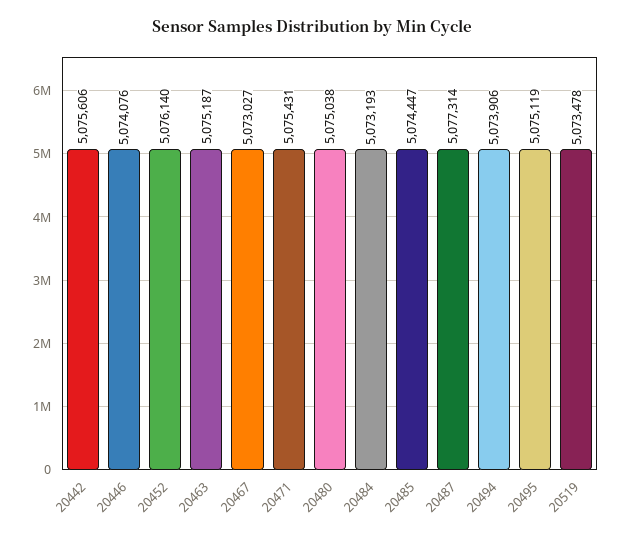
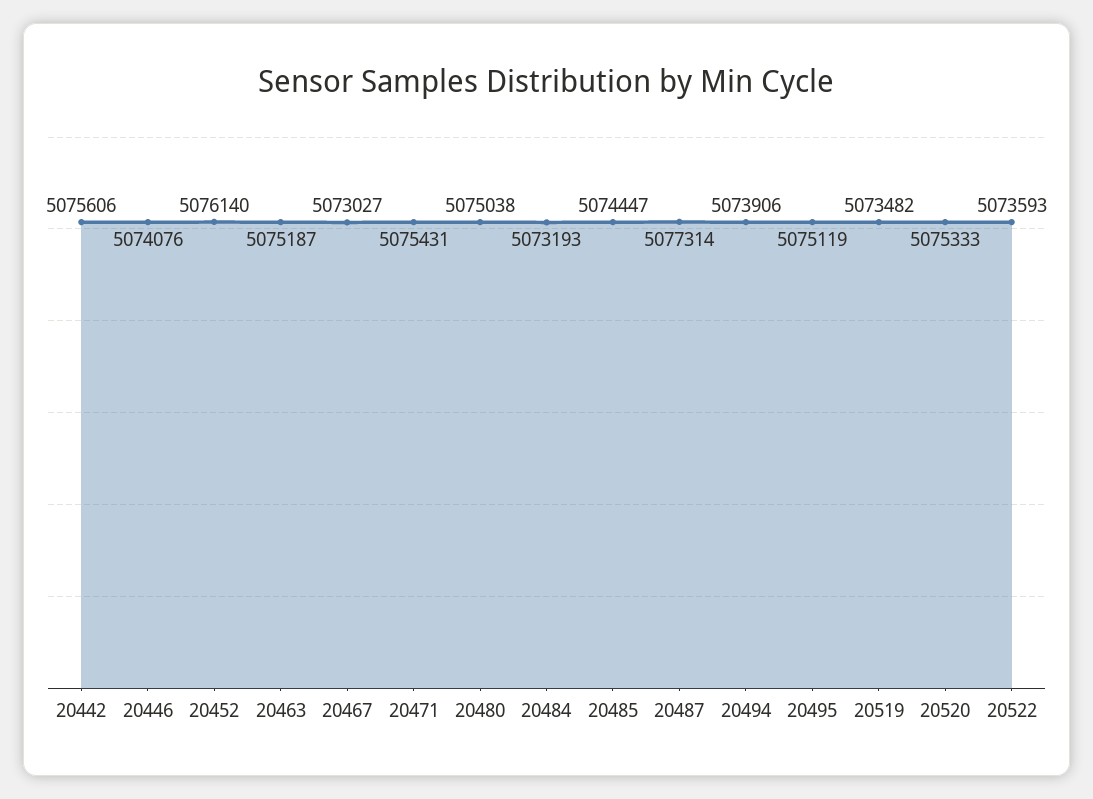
20519: 5073478 -> 5073482
20520: none -> 5075333
20522: none -> 5073593

